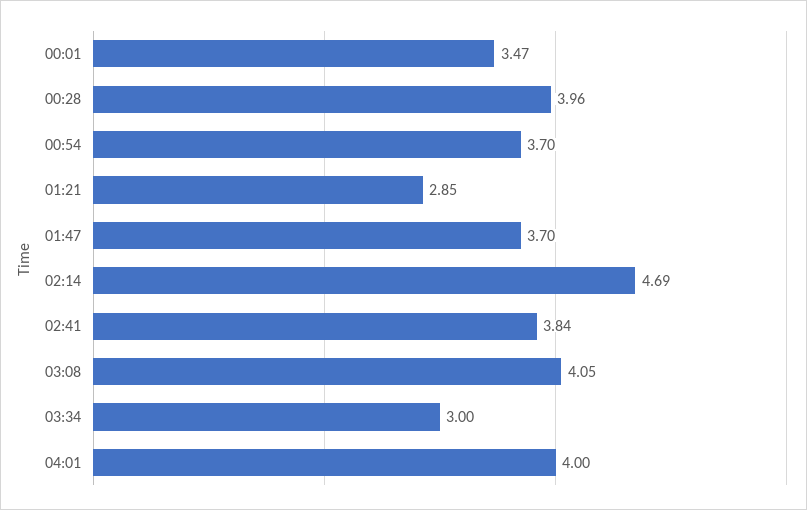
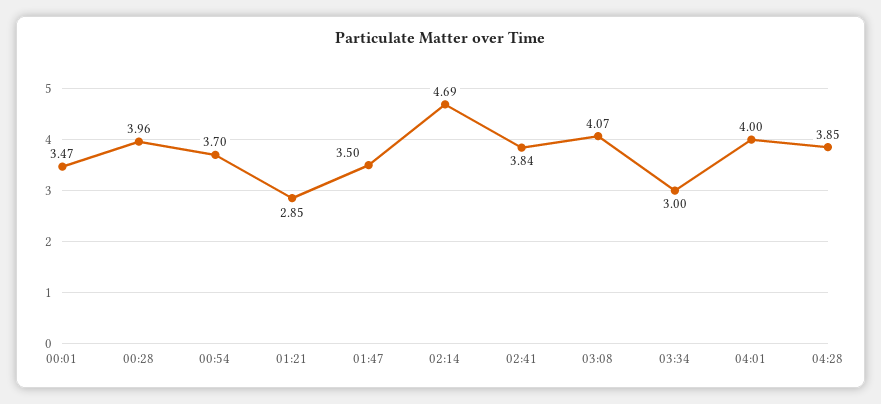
01:47: 3.7 -> 3.5
03:08: 4.05 -> 4.07
04:28: none -> 3.85

